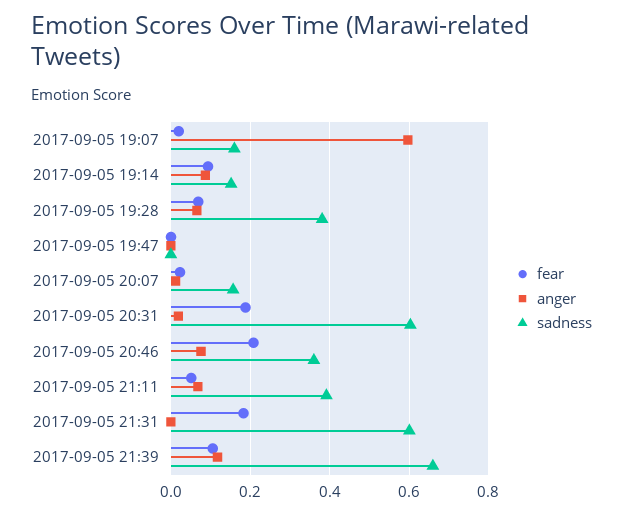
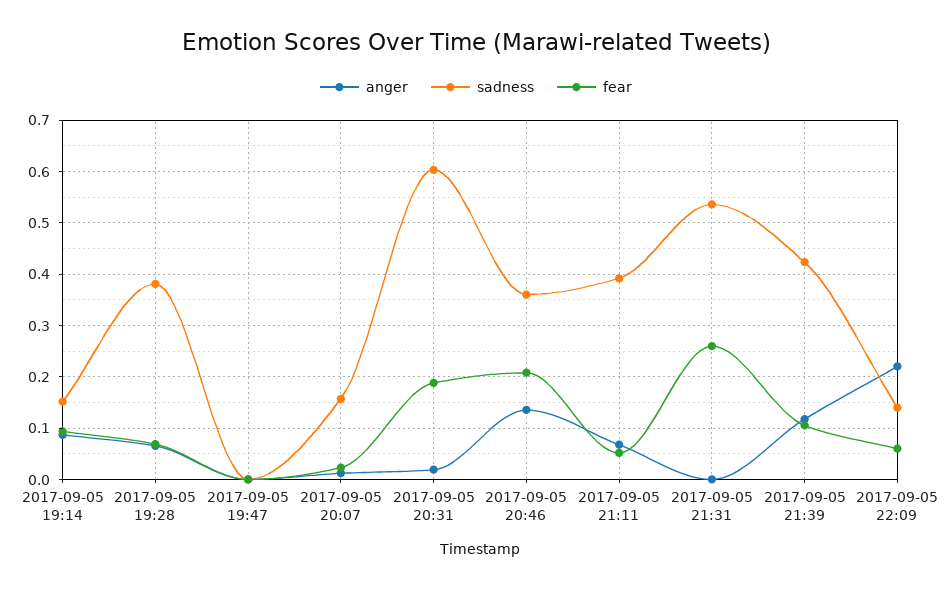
fear, 2017-09-05 19:07: 0.02 -> none
anger, 2017-09-05 19:07: 0.6 -> none
sadness, 2017-09-05 19:07: 0.16 -> none
anger, 2017-09-05 20:46: 0.08 -> 0.14
fear, 2017-09-05 21:31: 0.18 -> 0.26
sadness, 2017-09-05 21:31: 0.6 -> 0.54
sadness, 2017-09-05 21:39: 0.66 -> 0.42
anger, 2017-09-05 22:09: none -> 0.22
sadness, 2017-09-05 22:09: none -> 0.14
fear, 2017-09-05 22:09: none -> 0.06

